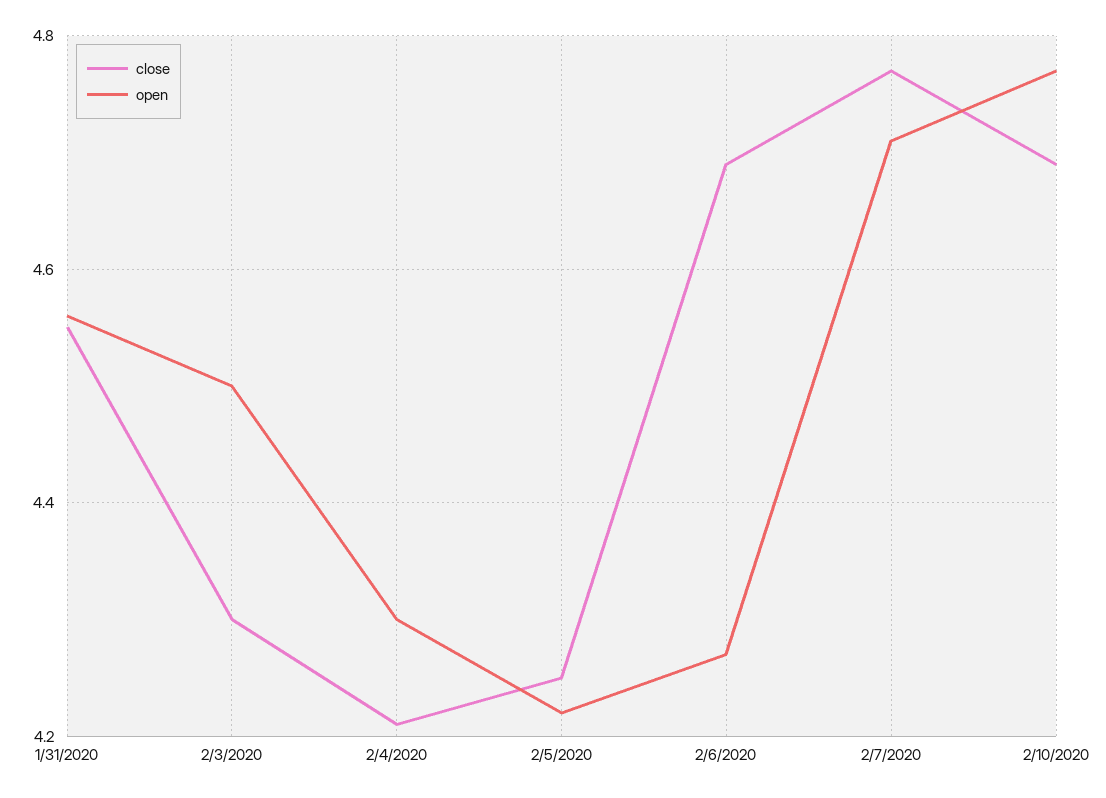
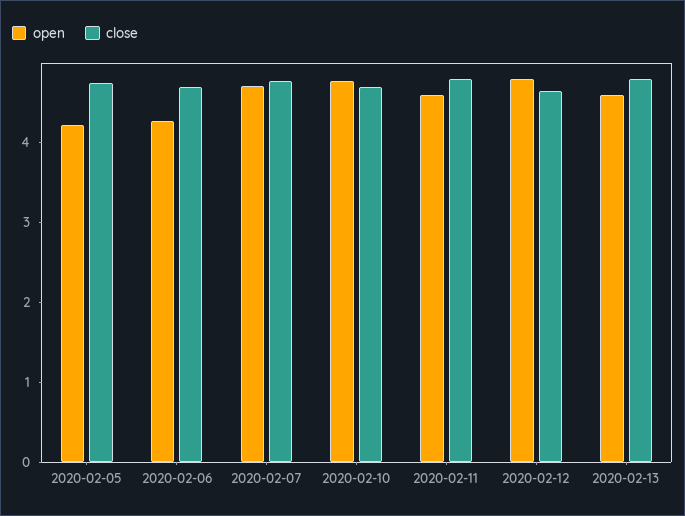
close, 1/31/2020: 4.55 -> none
open, 1/31/2020: 4.55 -> none
close, 2/3/2020: 4.3 -> none
open, 2/3/2020: 4.5 -> none
close, 2/4/2020: 4.2 -> none
open, 2/4/2020: 4.3 -> none
close, 2/5/2020: 4.25 -> 4.8
open, 2020-02-11: none -> 4.6
close, 2020-02-11: none -> 4.8
open, 2020-02-12: none -> 4.8
close, 2020-02-12: none -> 4.6
open, 2020-02-13: none -> 4.6
close, 2020-02-13: none -> 4.8

